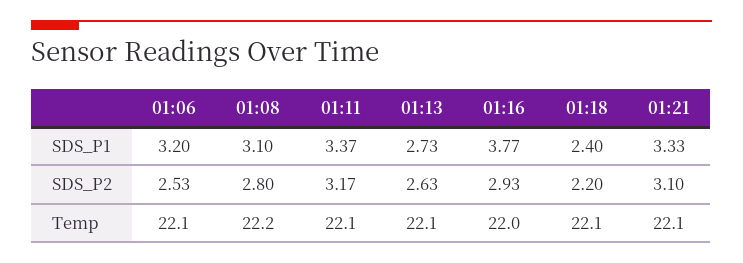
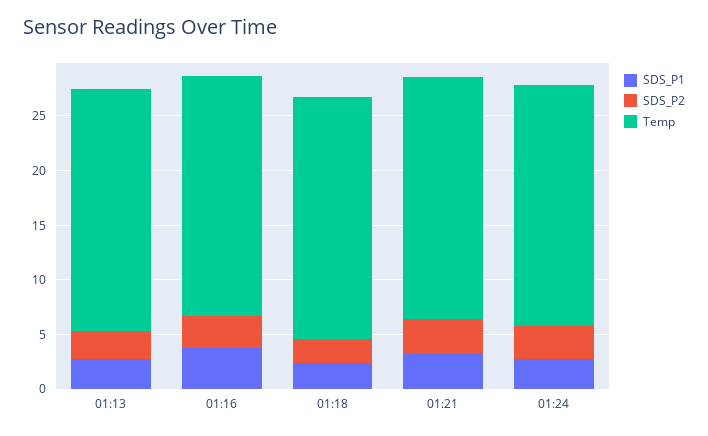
SDS_P1, 01:06: 3.2 -> none
SDS_P1, 01:08: 3.1 -> none
SDS_P1, 01:11: 3.37 -> none
SDS_P2, 01:06: 2.53 -> none
SDS_P2, 01:08: 2.8 -> none
SDS_P2, 01:11: 3.17 -> none
Temp, 01:06: 22.1 -> none
Temp, 01:08: 22.2 -> none
Temp, 01:11: 22.1 -> none
SDS_P1, 01:24: none -> 3
SDS_P2, 01:24: none -> 3
Temp, 01:24: none -> 22

